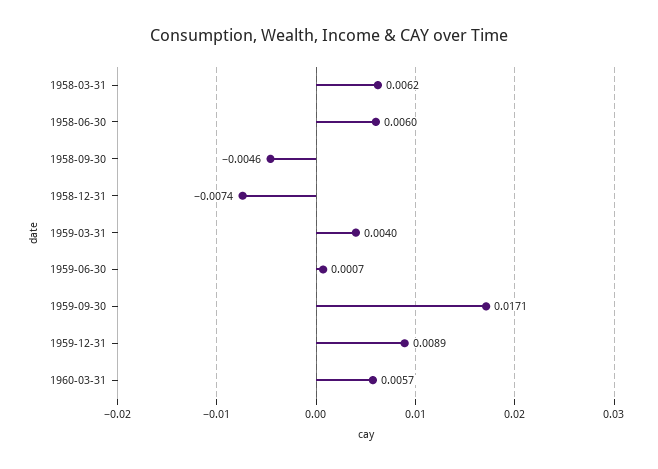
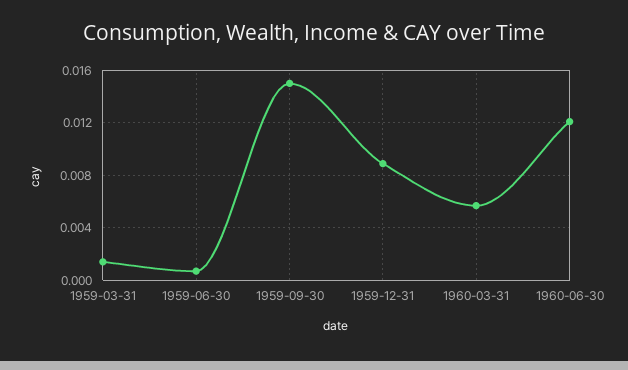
1958-03-31: 0.0062 -> none
1958-06-30: 0.006 -> none
1958-09-30: -0.0046 -> none
1958-12-31: -0.0074 -> none
1959-03-31: 0.004 -> 0.0015
1959-09-30: 0.0171 -> 0.015
1960-06-30: none -> 0.012

